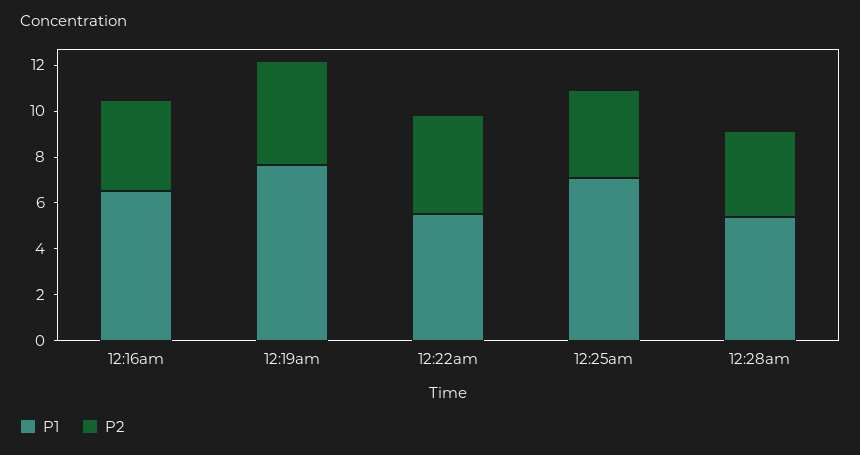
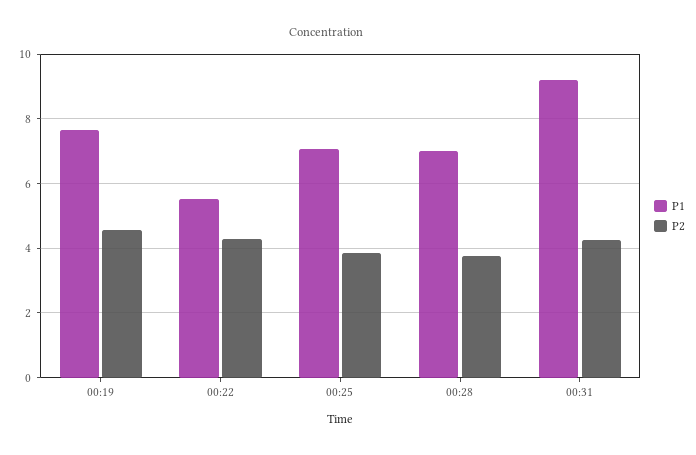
P1, 12:16am: 6.5 -> none
P2, 12:16am: 4 -> none
P1, 12:28am: 5.5 -> 7
P1, 00:31: none -> 9.2
P2, 00:31: none -> 4.2

